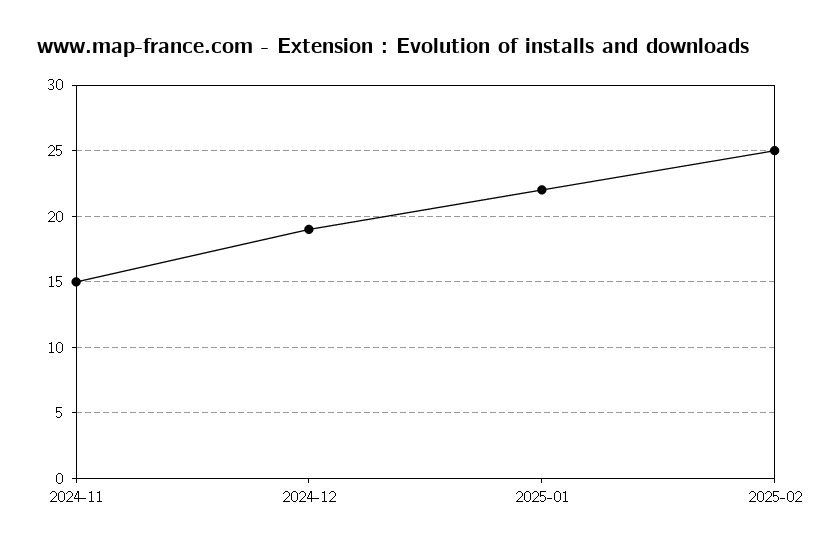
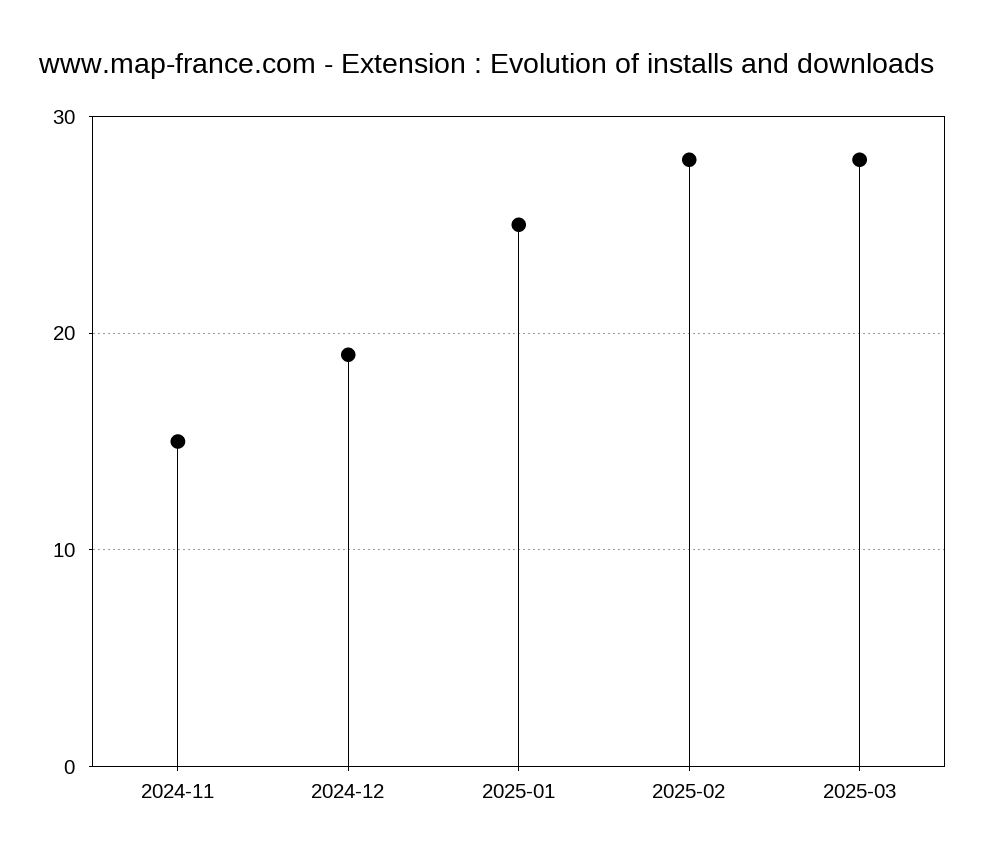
2025-01: 22 -> 25
2025-02: 25 -> 28
2025-03: none -> 28

